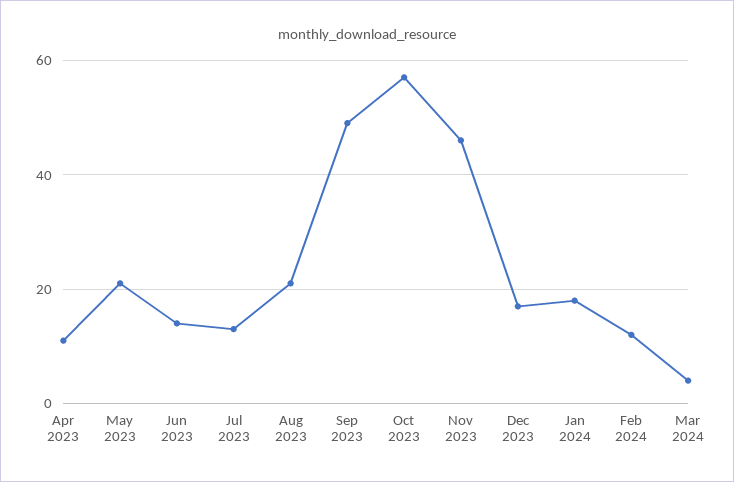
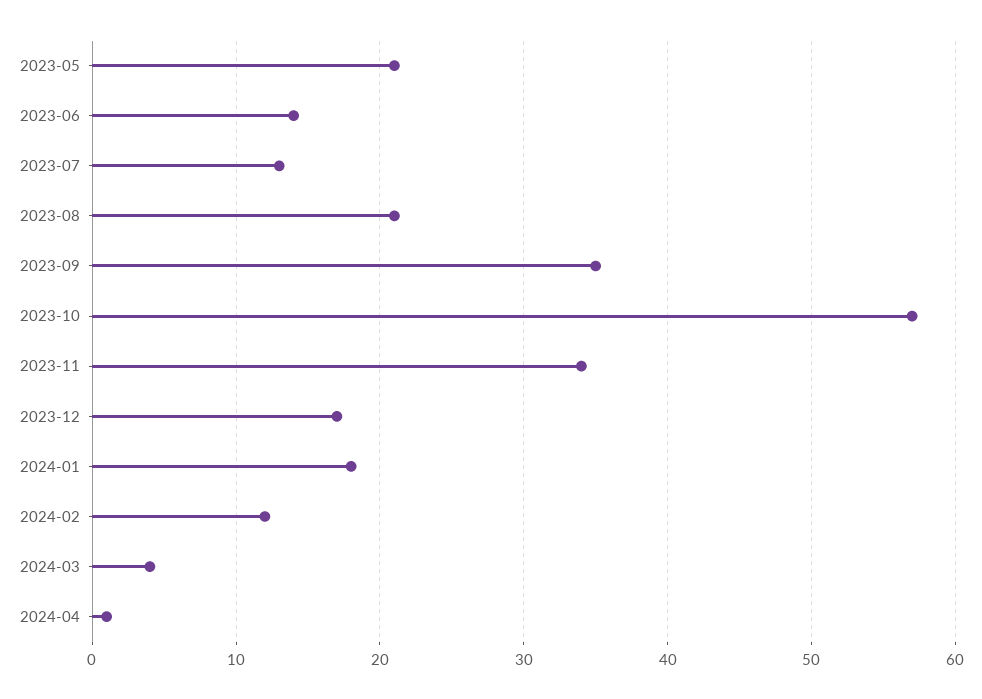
Apr 2023: 10 -> none
Sep 2023: 50 -> 35
Nov 2023: 45 -> 34
2024-04: none -> 1

